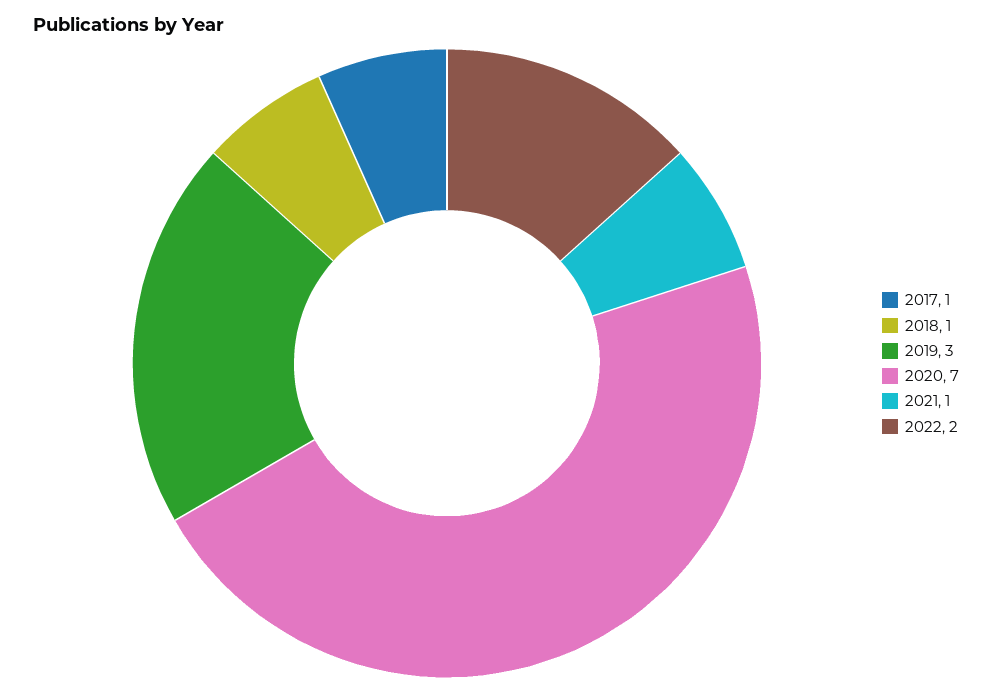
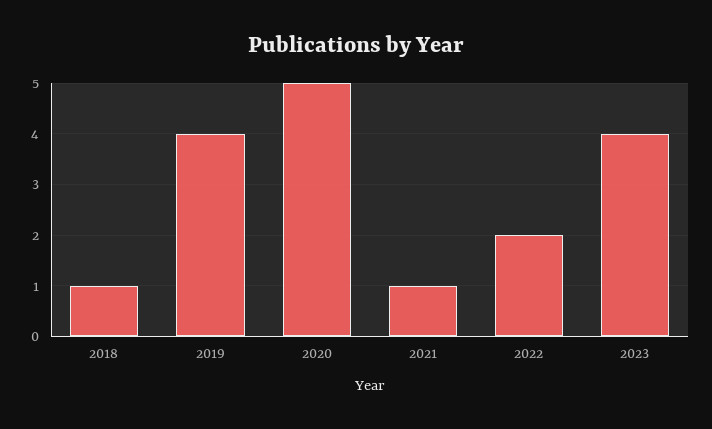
2017: 1 -> none
2019: 3 -> 4
2020: 7 -> 5
2023: none -> 4

